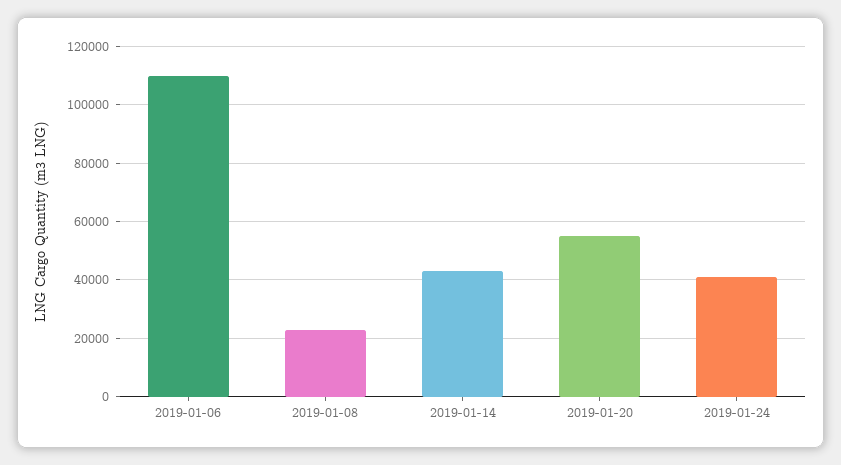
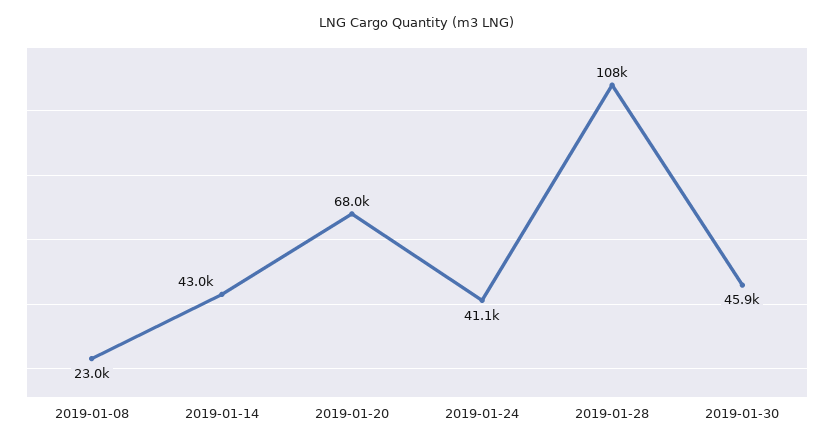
2019-01-06: 110000 -> none
2019-01-20: 55000 -> 68000
2019-01-28: none -> 108000
2019-01-30: none -> 45900

